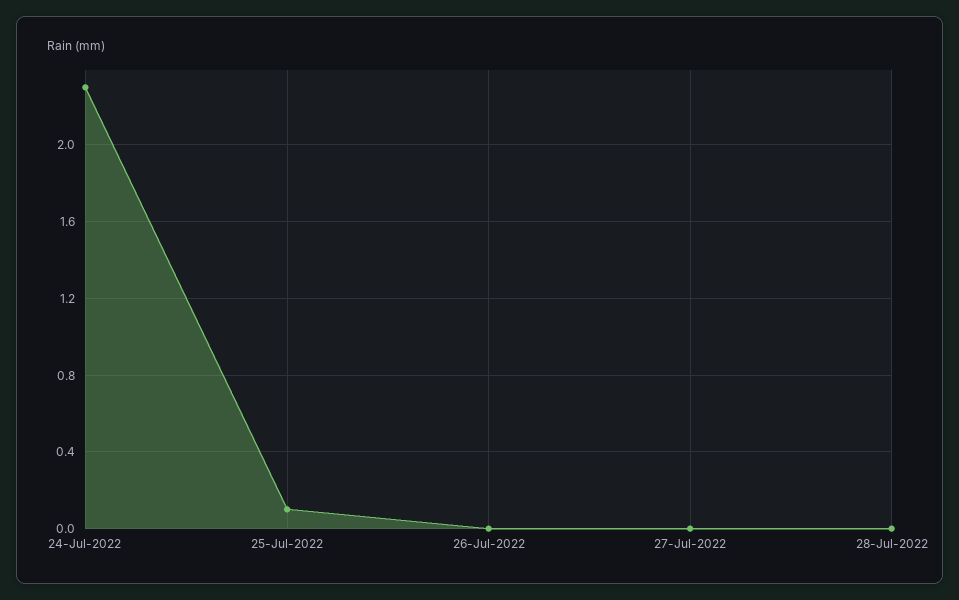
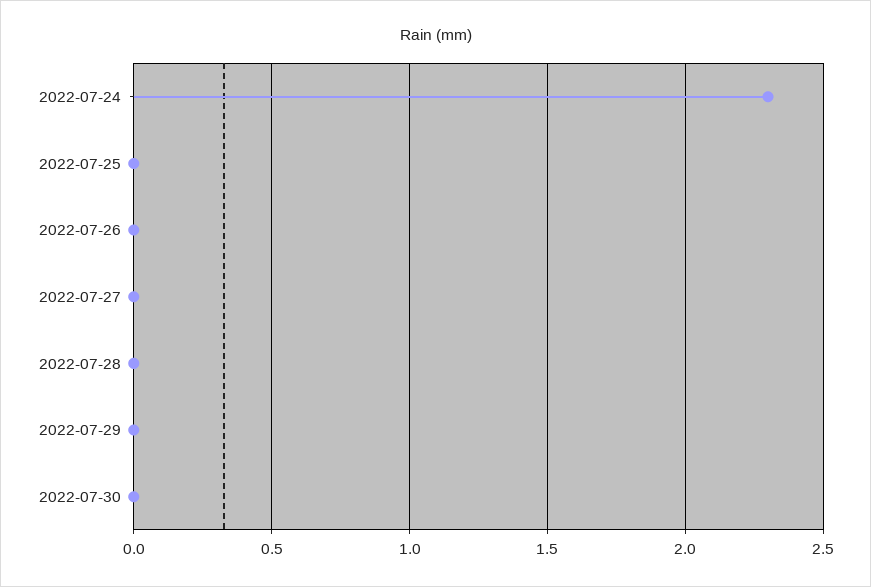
25-Jul-2022: 0.1 -> 0
2022-07-29: none -> 0
2022-07-30: none -> 0

